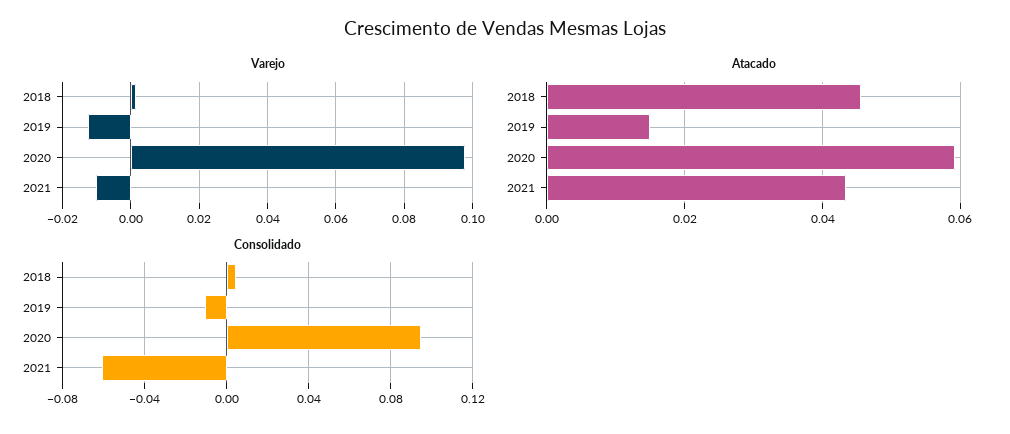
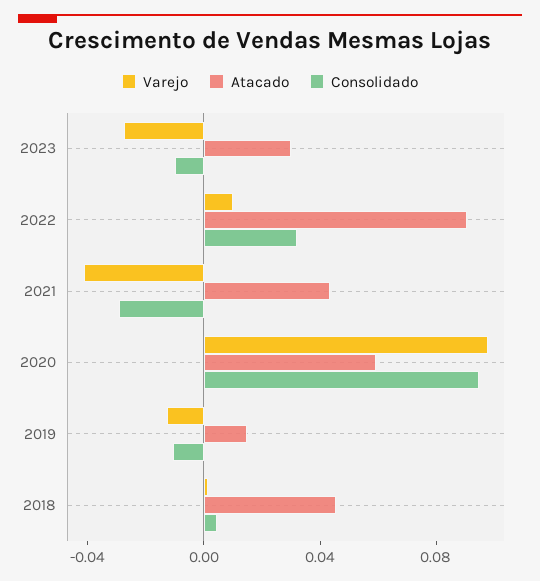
Varejo, 2021: -0.01 -> -0.04
Consolidado, 2021: -0.06 -> -0.03
Varejo, 2023: none -> -0.03
Atacado, 2023: none -> 0.03
Consolidado, 2023: none -> -0.01
Varejo, 2022: none -> 0.01
Atacado, 2022: none -> 0.09
Consolidado, 2022: none -> 0.03

